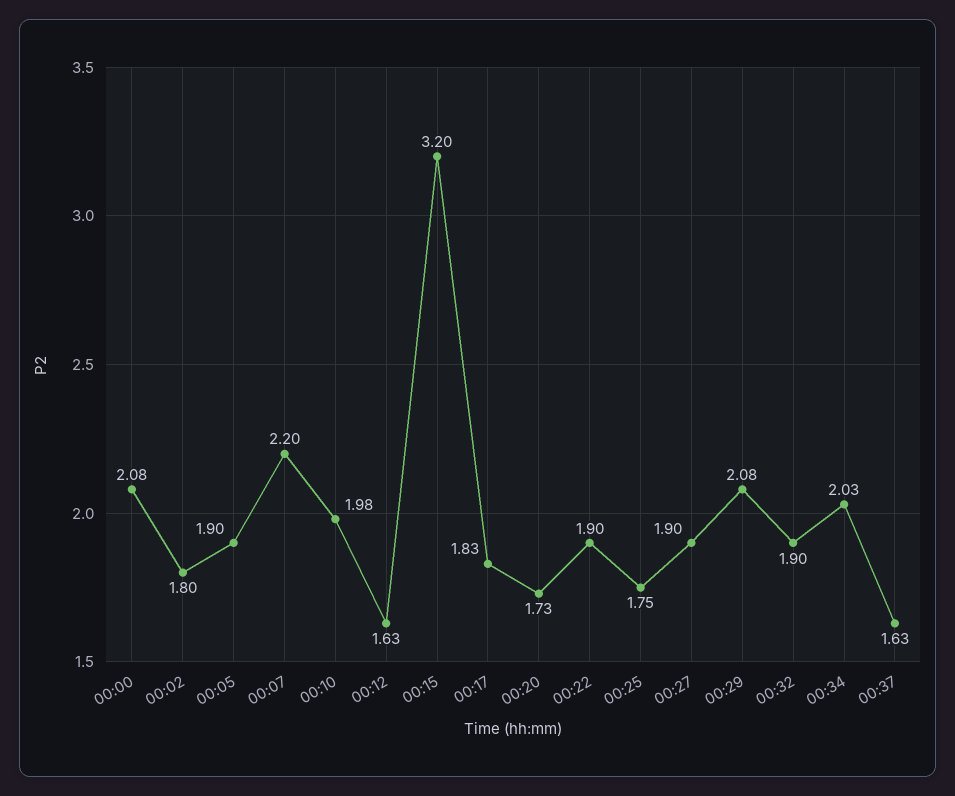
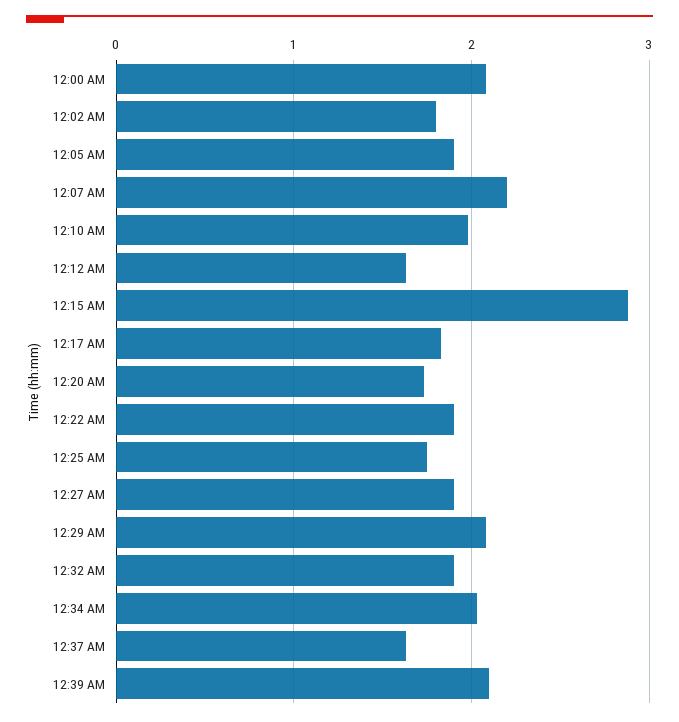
00:15: 3.2 -> 2.9
12:39 AM: none -> 2.1

